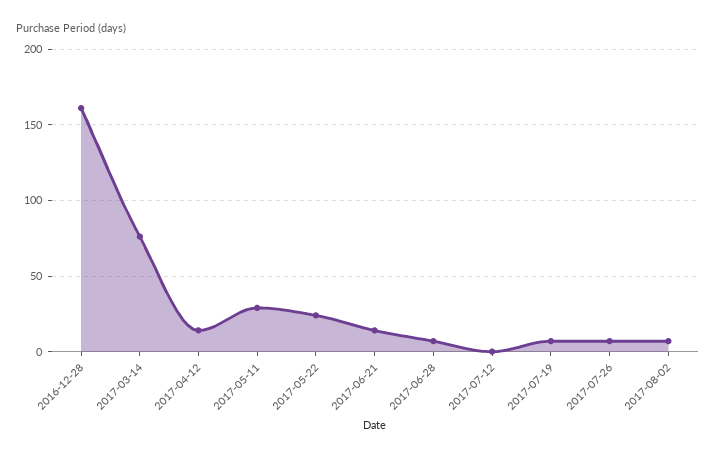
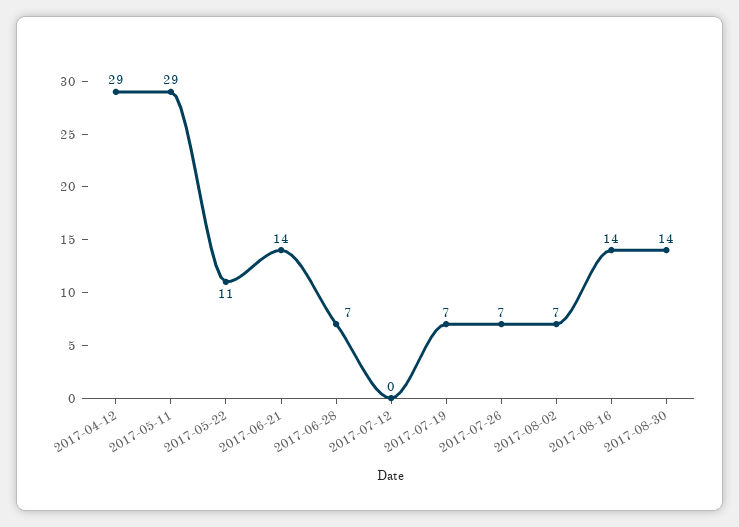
2016-12-28: 160 -> none
2017-03-14: 75 -> none
2017-04-12: 15 -> 29
2017-05-22: 25 -> 11
2017-08-16: none -> 14
2017-08-30: none -> 14

